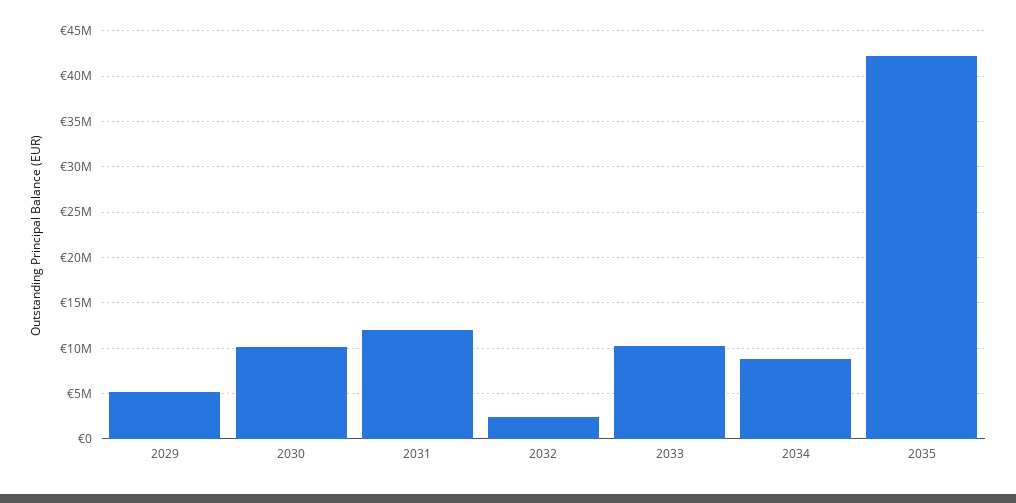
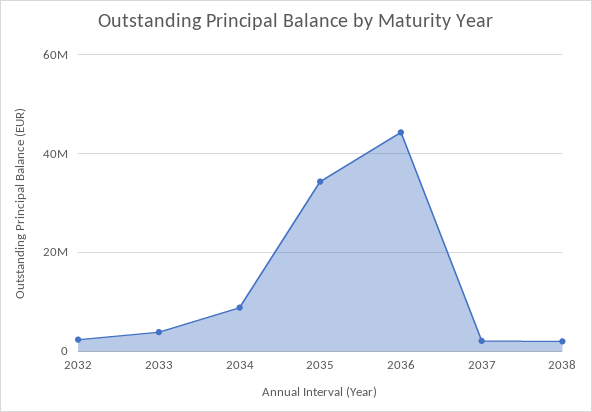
2029: 5000000 -> none
2030: 10000000 -> none
2031: 12000000 -> none
2033: 10000000 -> 4000000
2035: 42000000 -> 34000000
2036: none -> 44000000
2037: none -> 2000000
2038: none -> 2000000

